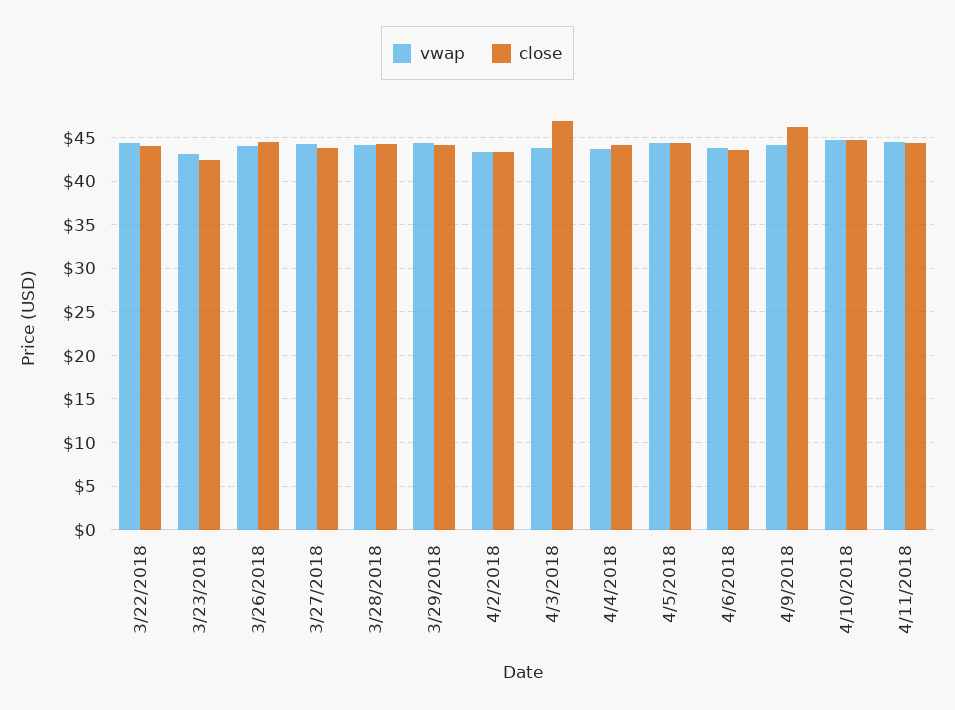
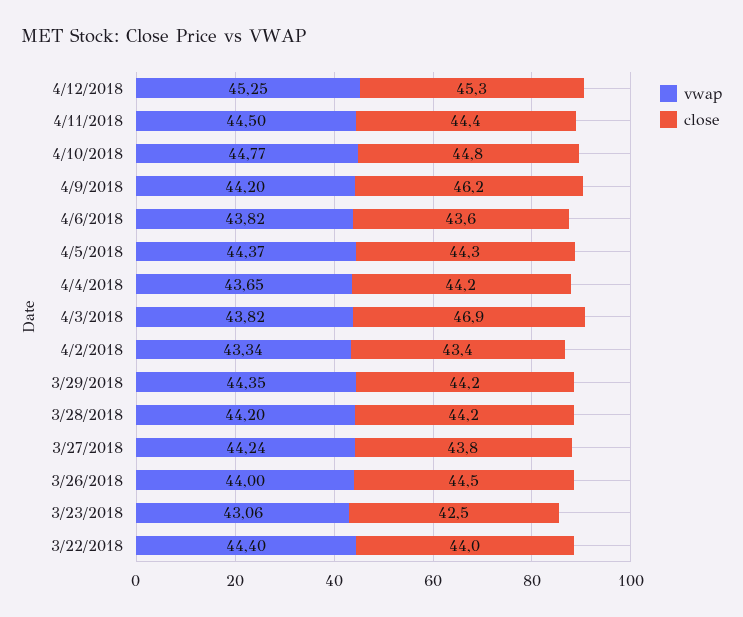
vwap, 4/12/2018: none -> 45.25
close, 4/12/2018: none -> 45.3

